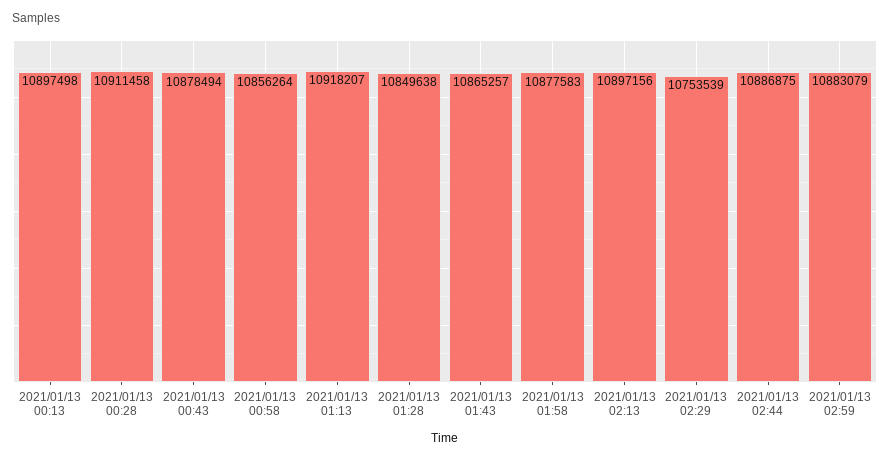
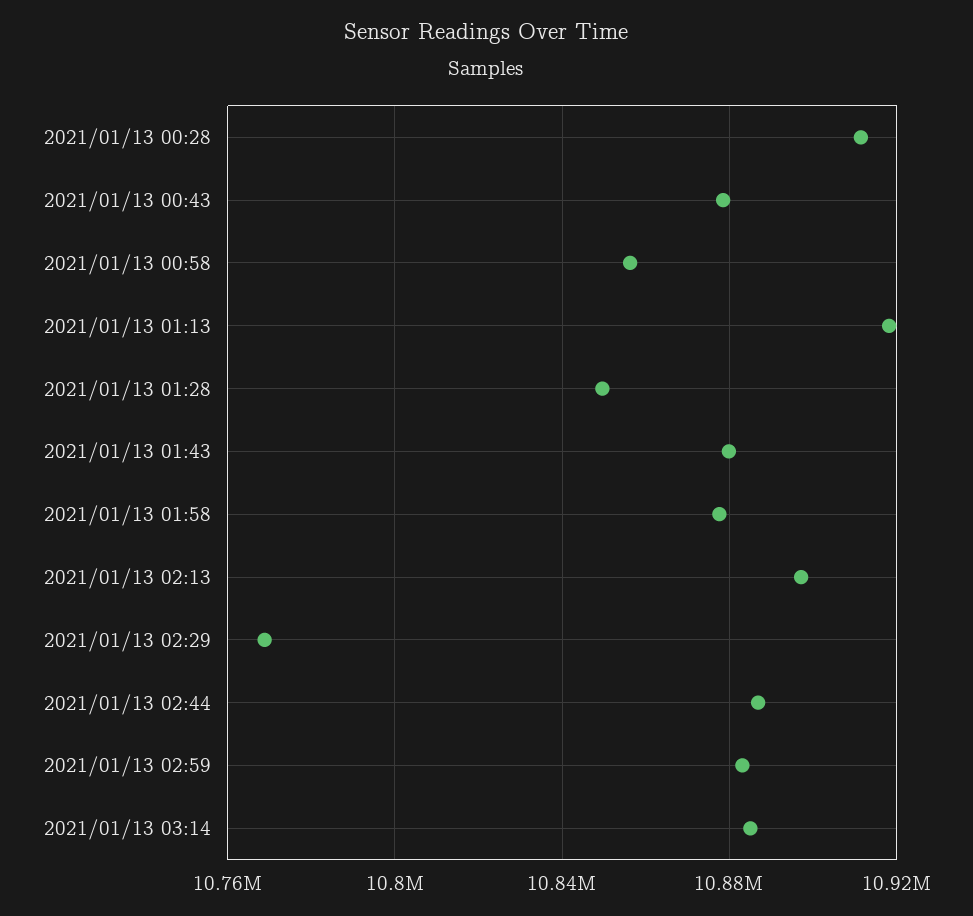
2021/01/13 00:13: 10897498 -> none
2021/01/13 01:43: 10865257 -> 10880000
2021/01/13 02:29: 10753539 -> 10770000
2021/01/13 03:14: none -> 10885000

